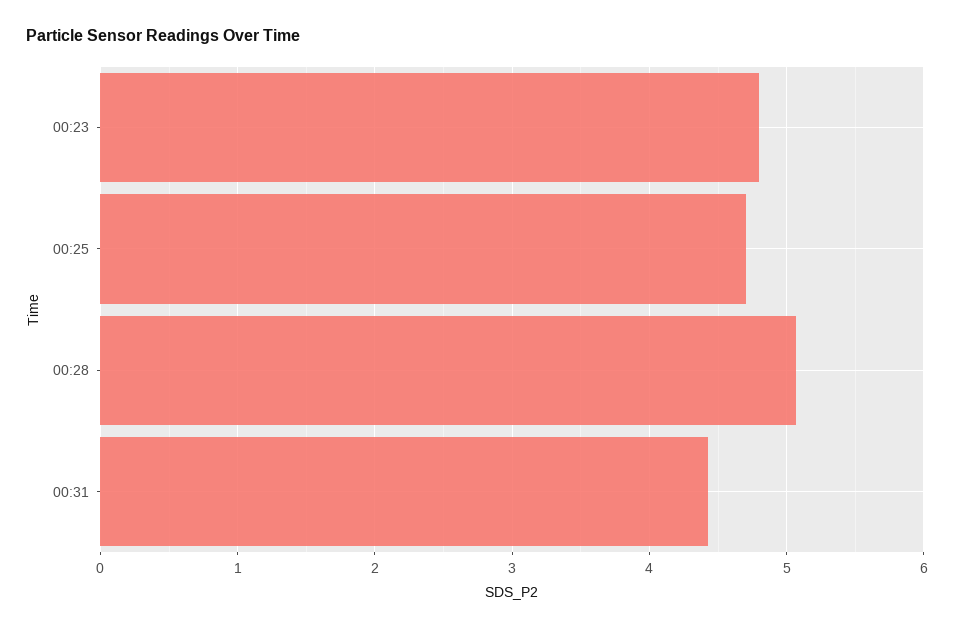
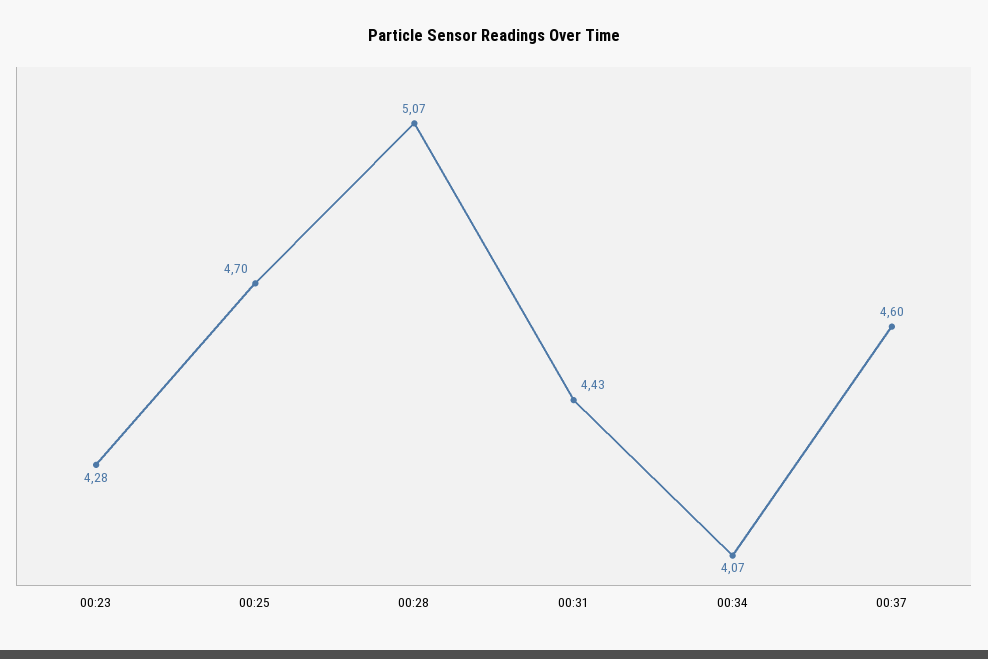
00:23: 4.8 -> 4.28
00:34: none -> 4.07
00:37: none -> 4.6

